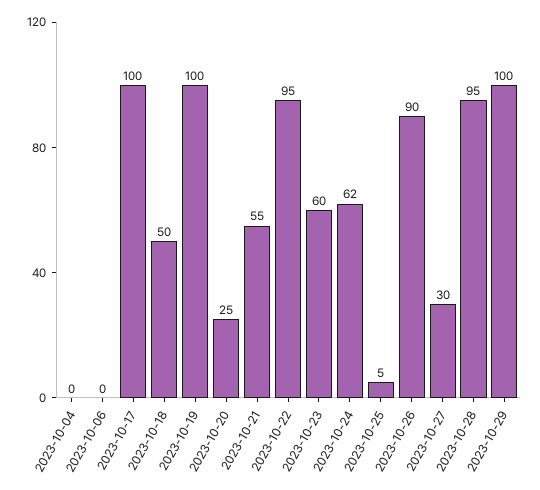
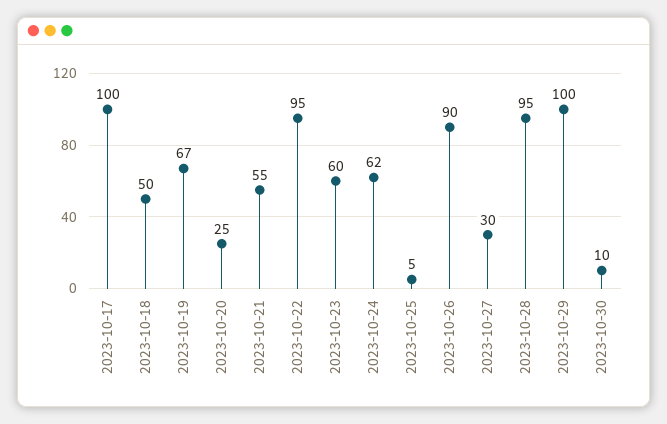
2023-10-04: 0 -> none
2023-10-06: 0 -> none
2023-10-19: 100 -> 67
2023-10-30: none -> 10

